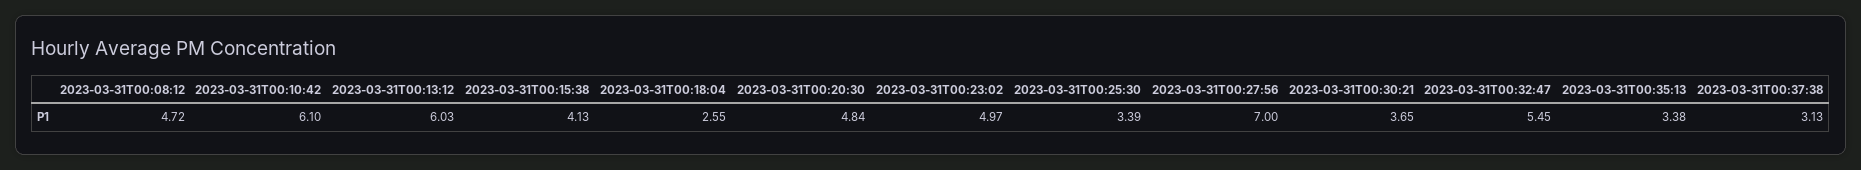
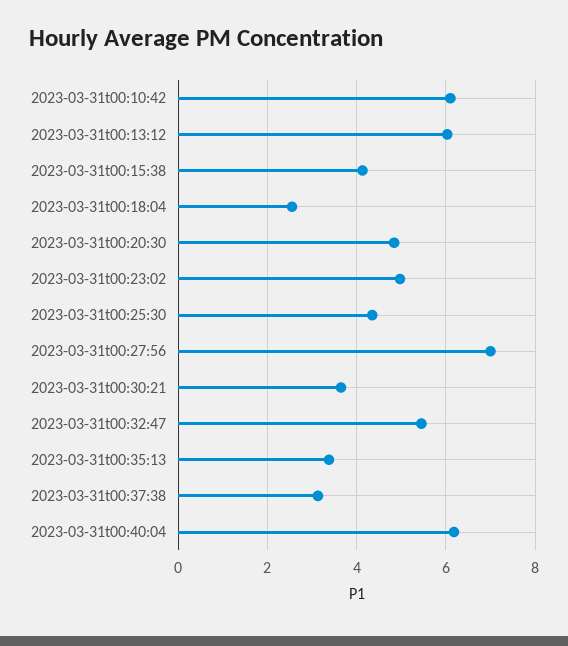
2023-03-31T00:08:12: 4.72 -> none
2023-03-31T00:25:30: 3.39 -> 4.4
2023-03-31t00:40:04: none -> 6.2

